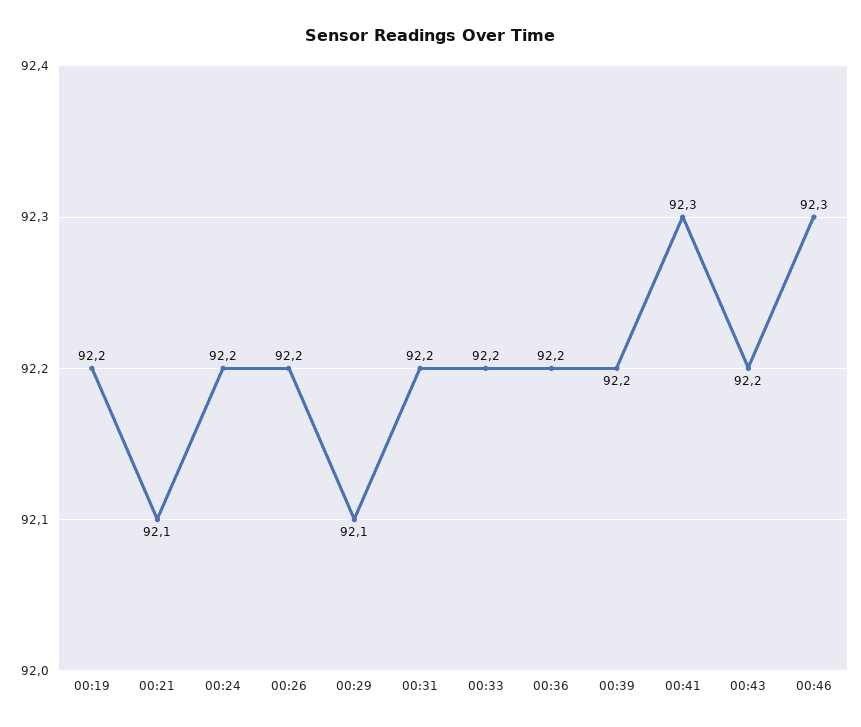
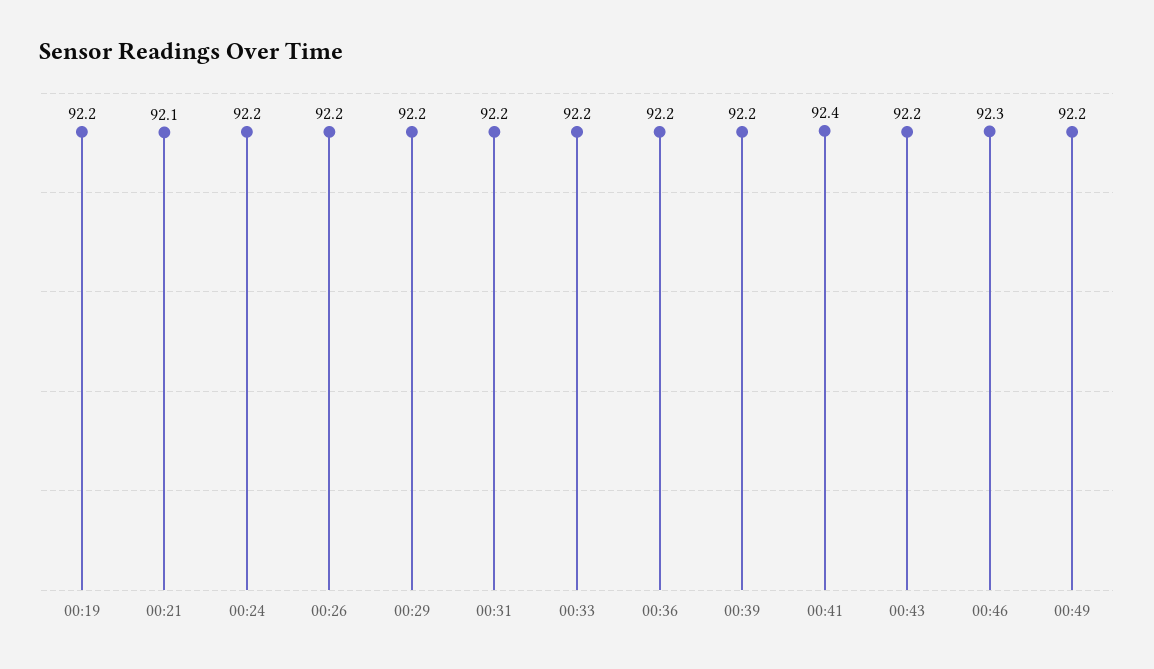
00:29: 92.1 -> 92.2
00:41: 92.3 -> 92.4
00:49: none -> 92.2

